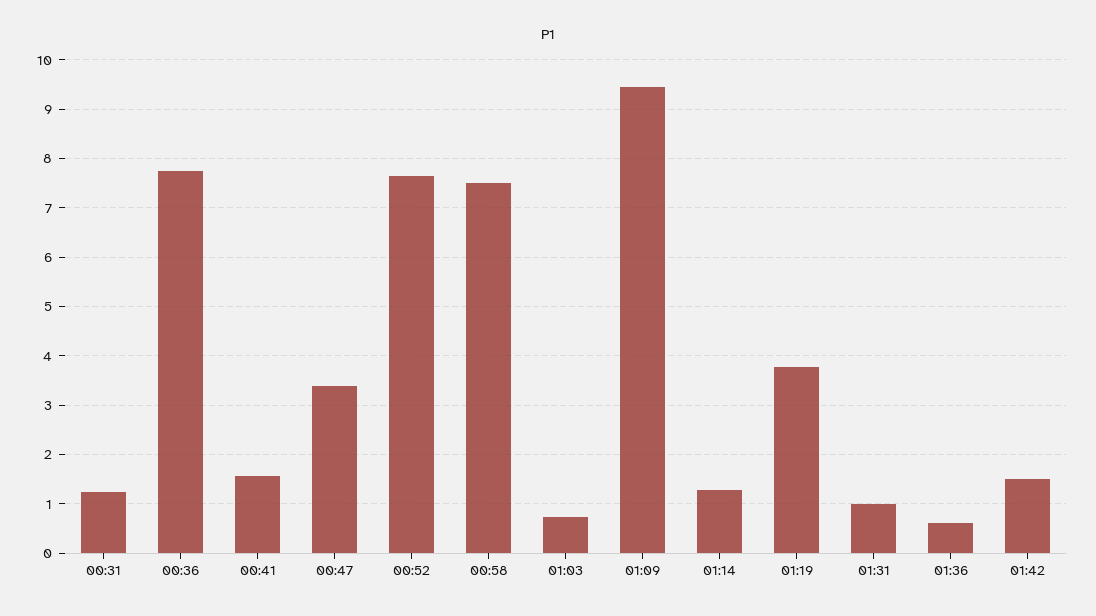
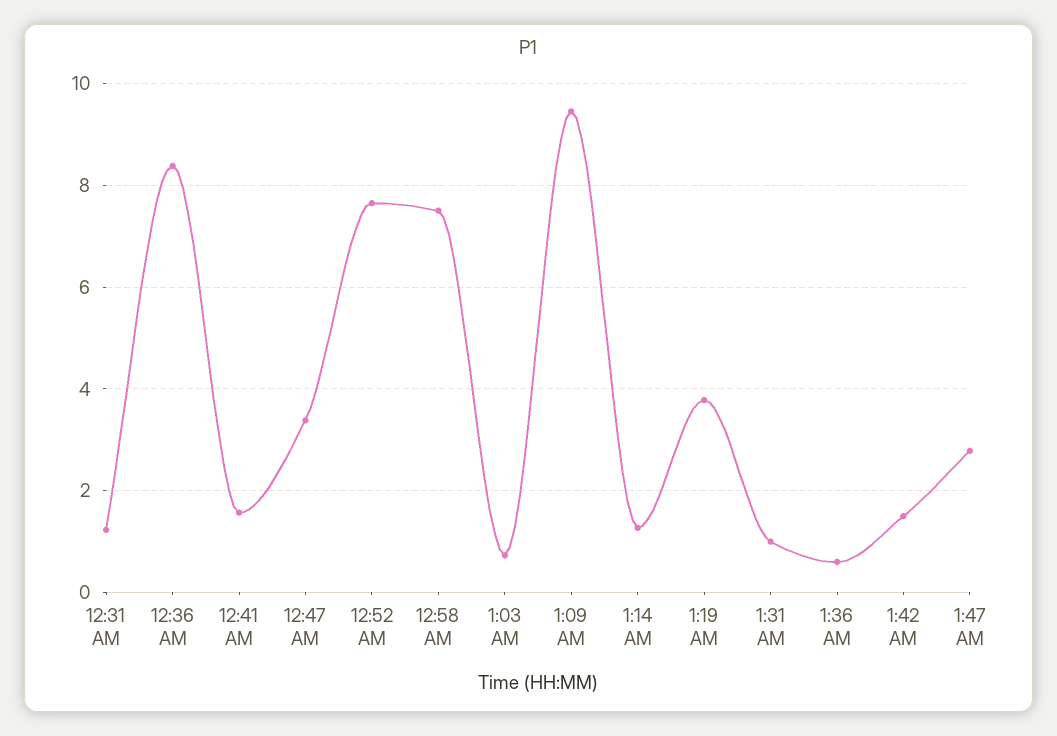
00:36: 7.8 -> 8.4
1:47 AM: none -> 2.8

